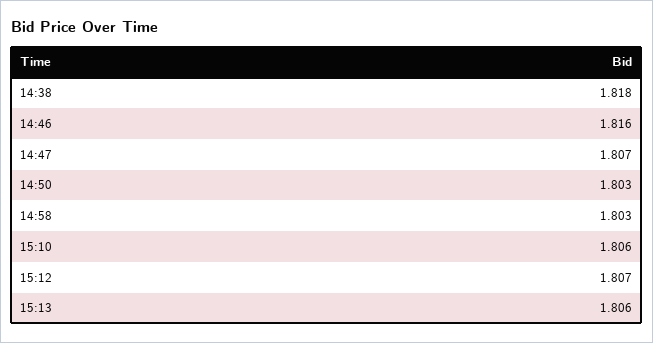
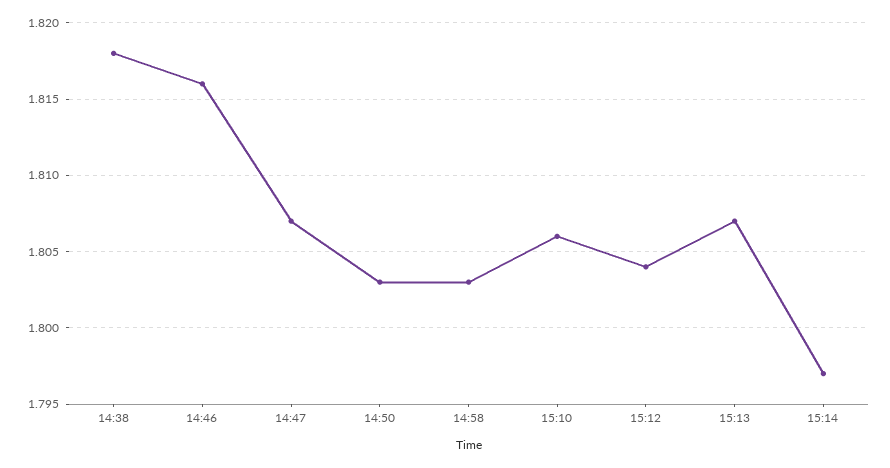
15:12: 1.807 -> 1.804
15:13: 1.806 -> 1.807
15:14: none -> 1.797

